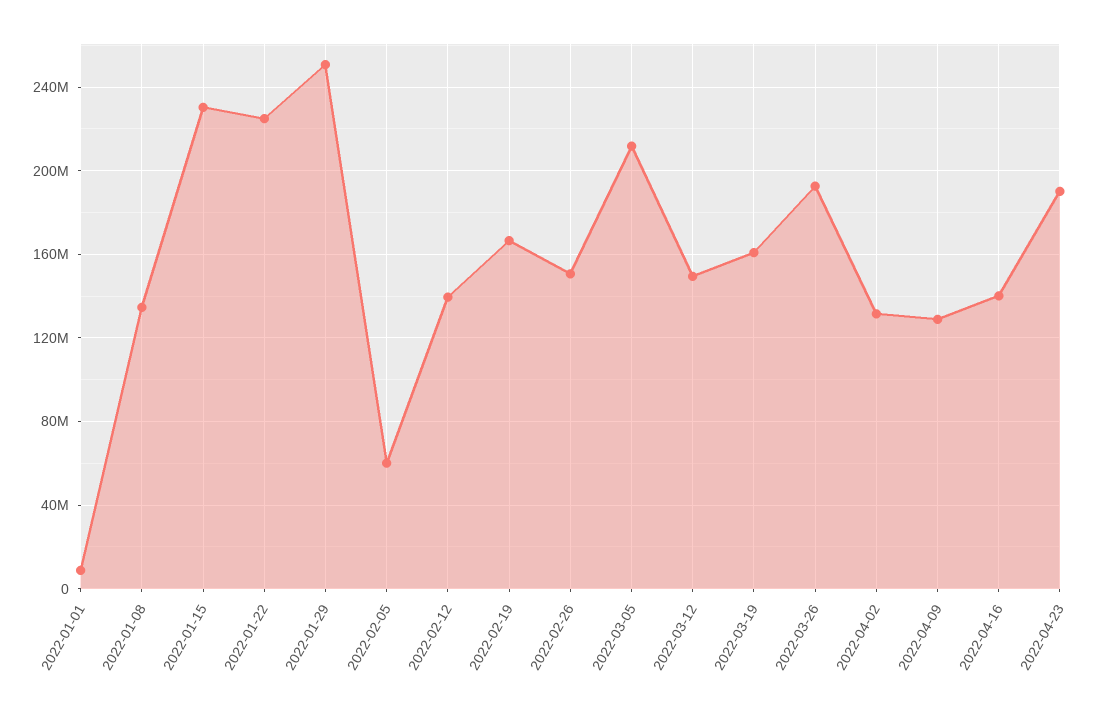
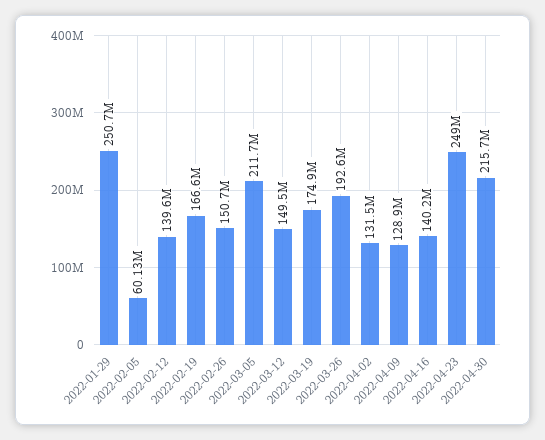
2022-01-01: 10000000 -> none
2022-01-08: 135000000 -> none
2022-01-15: 230000000 -> none
2022-01-22: 225000000 -> none
2022-03-19: 160000000 -> 174900000
2022-04-23: 190000000 -> 249000000
2022-04-30: none -> 215700000

